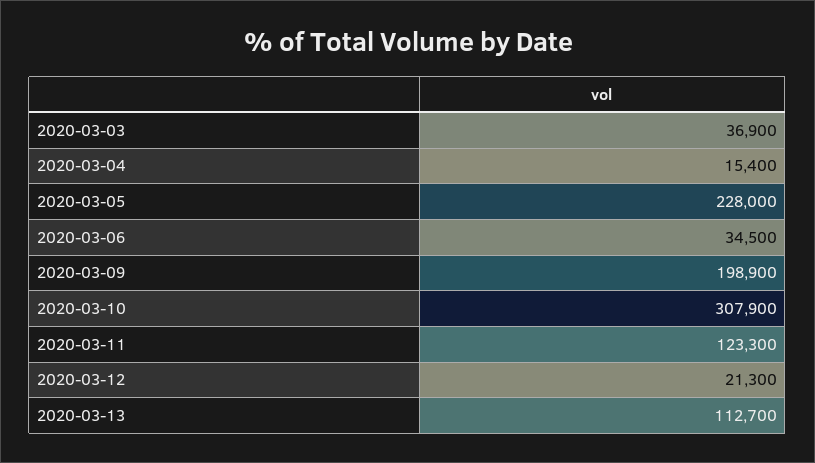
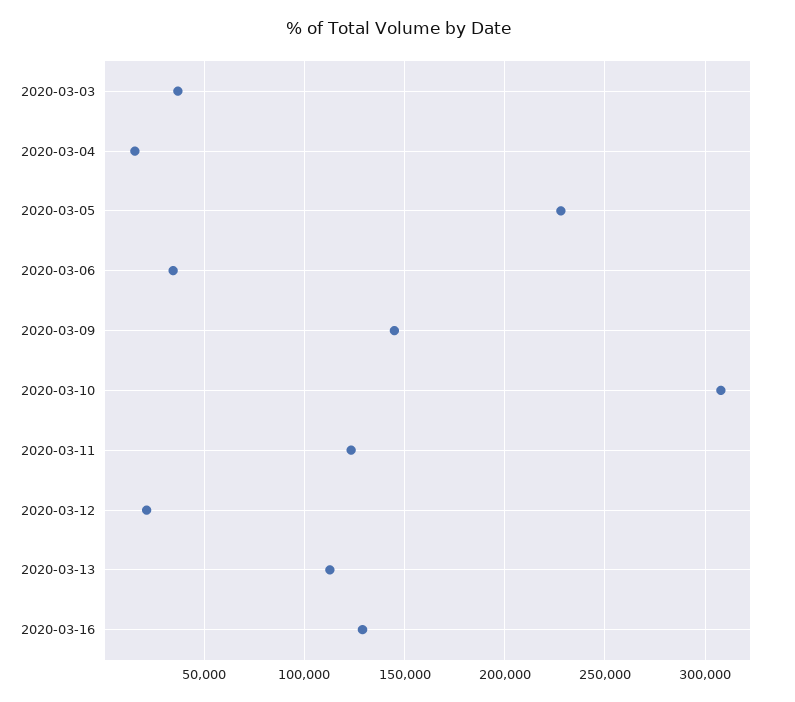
2020-03-09: 198900 -> 145000
2020-03-16: none -> 130000

